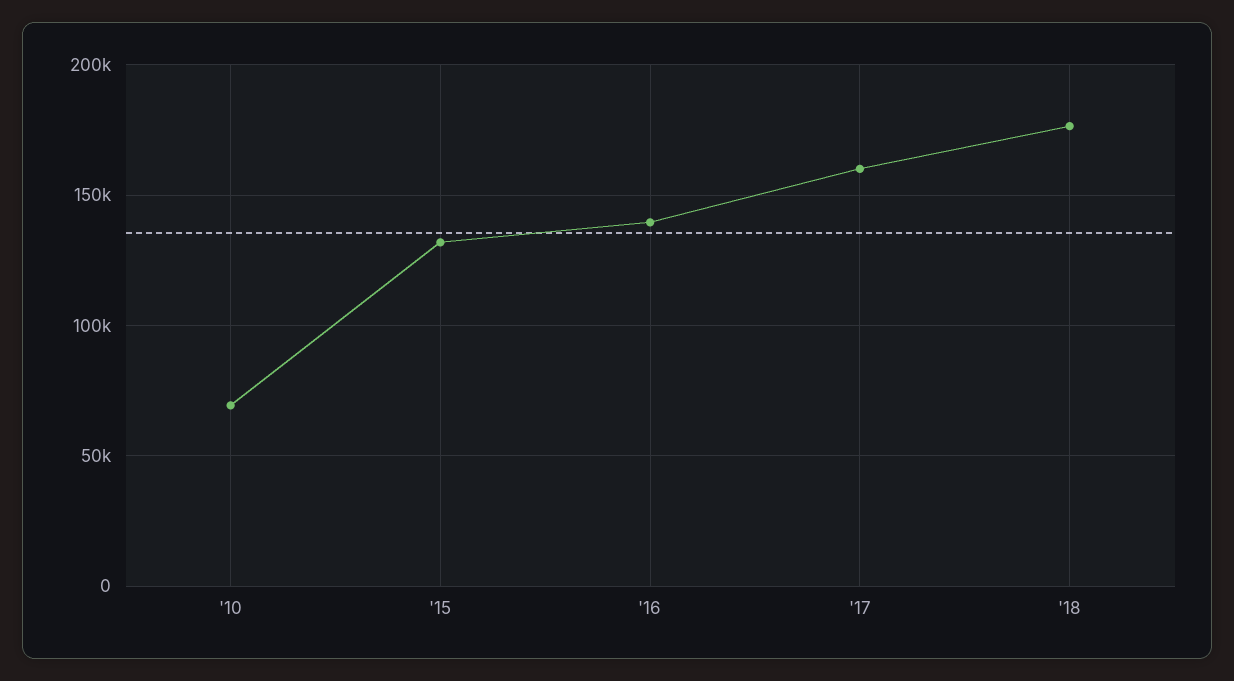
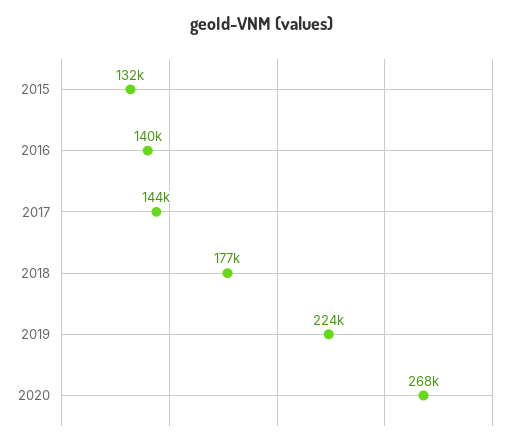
'10: 70000 -> none
'17: 160000 -> 144000
2019: none -> 224000
2020: none -> 268000

